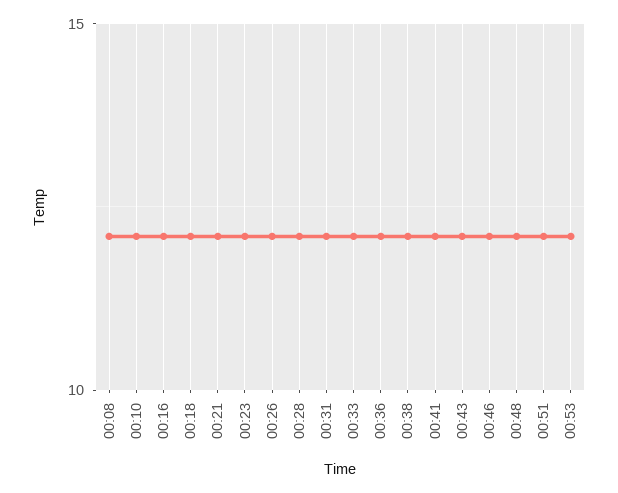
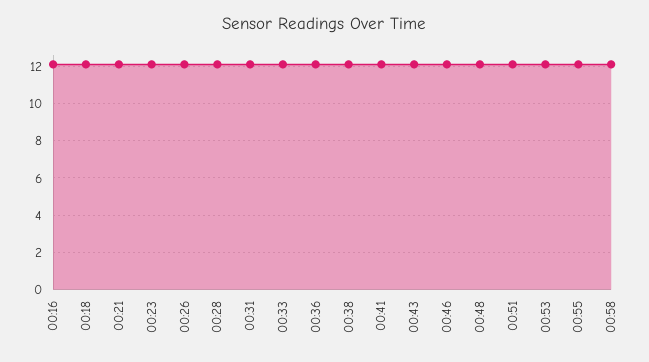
00:08: 12 -> none
00:10: 12 -> none
00:55: none -> 12
00:58: none -> 12

